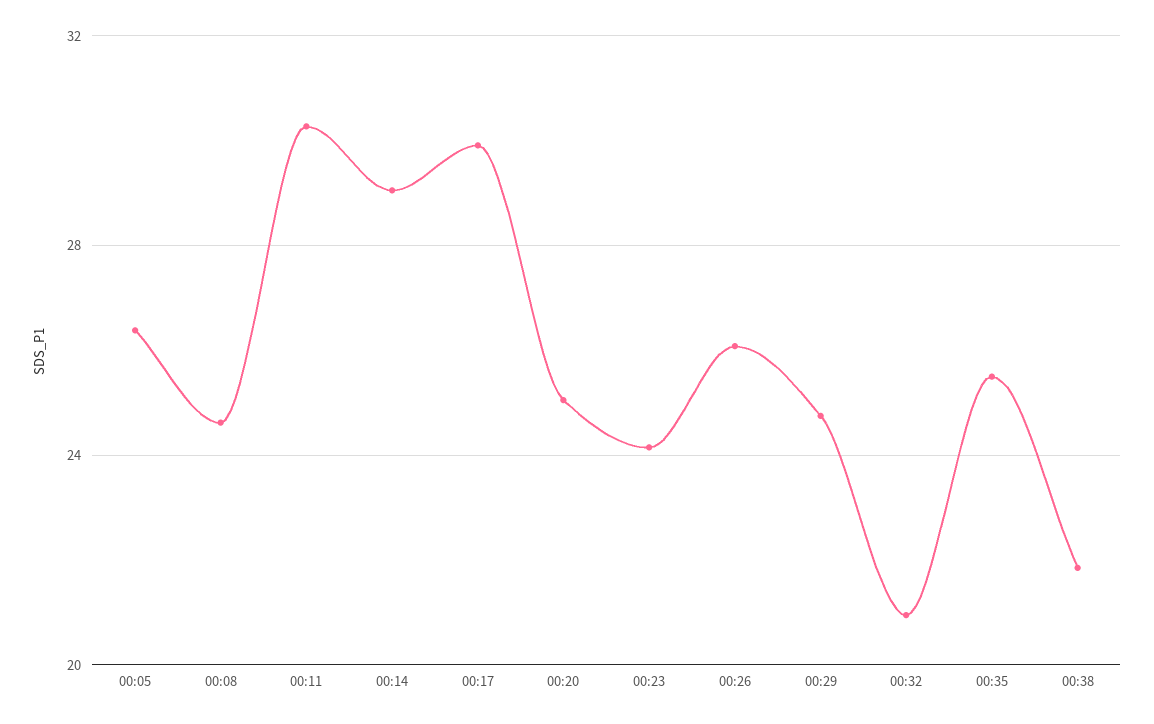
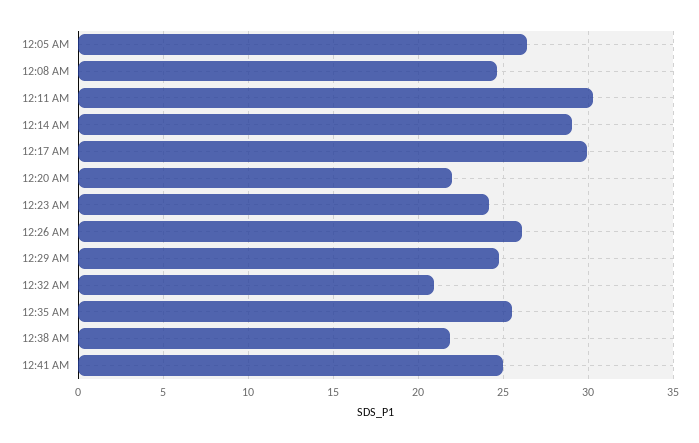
00:20: 25 -> 22
12:41 AM: none -> 25

